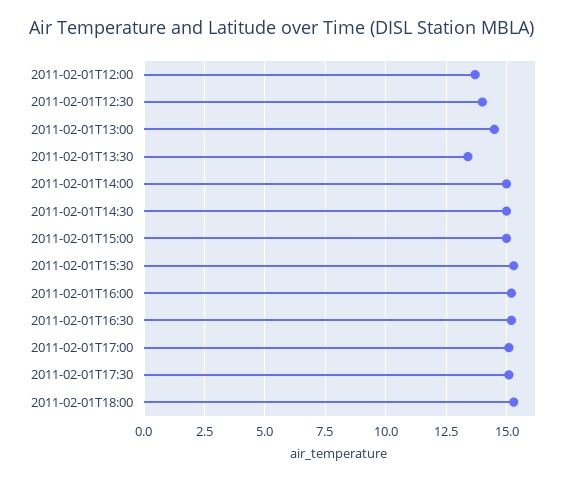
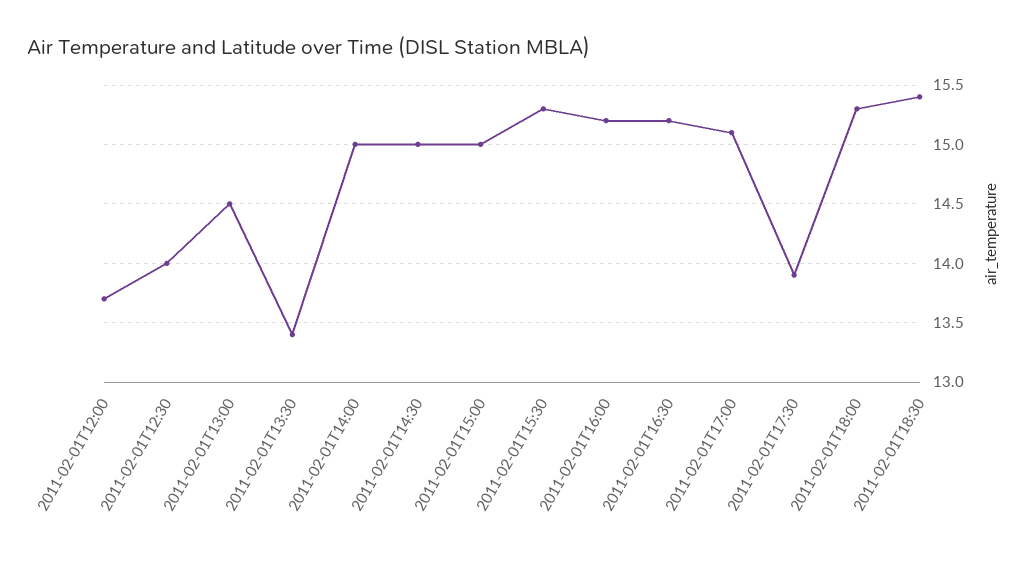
2011-02-01T17:30: 15 -> 13.9
2011-02-01T18:30: none -> 15.4

